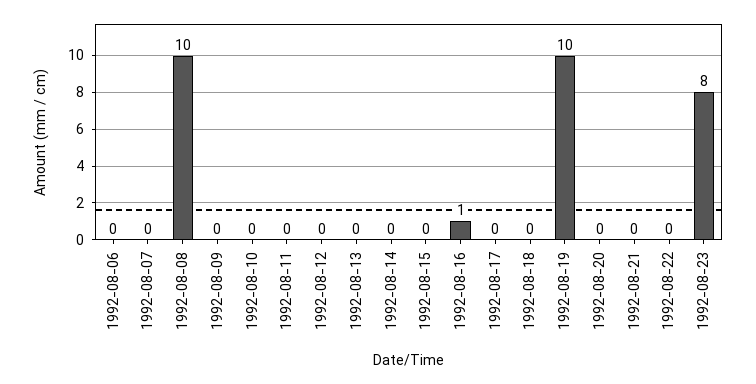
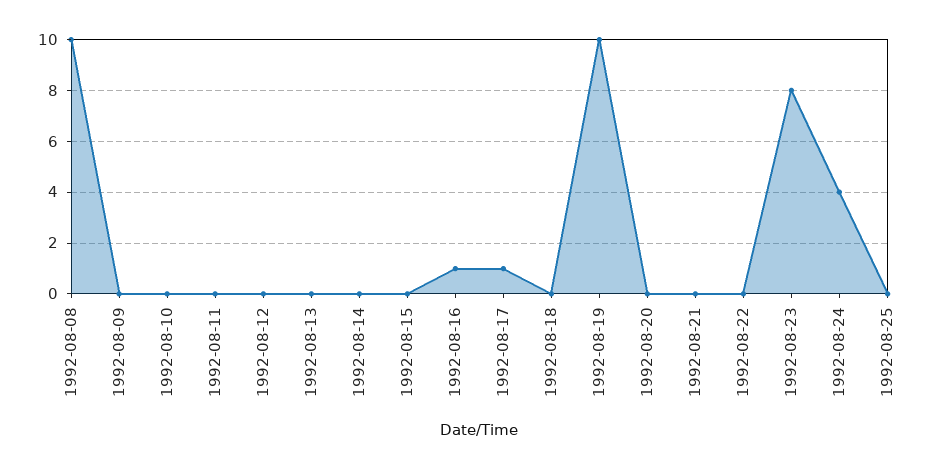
1992-08-06: 0 -> none
1992-08-07: 0 -> none
1992-08-17: 0 -> 1
1992-08-24: none -> 4
1992-08-25: none -> 0

